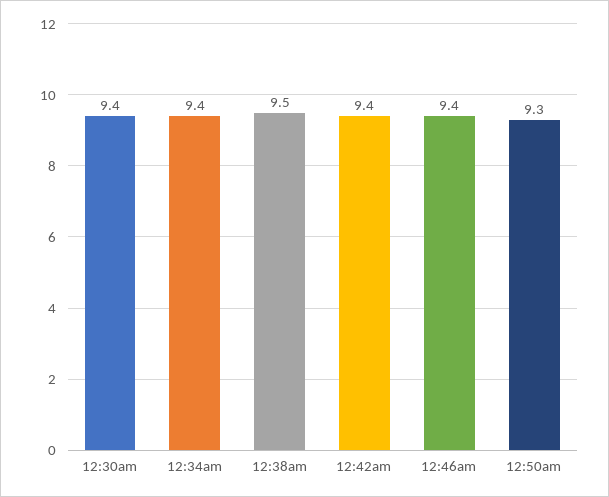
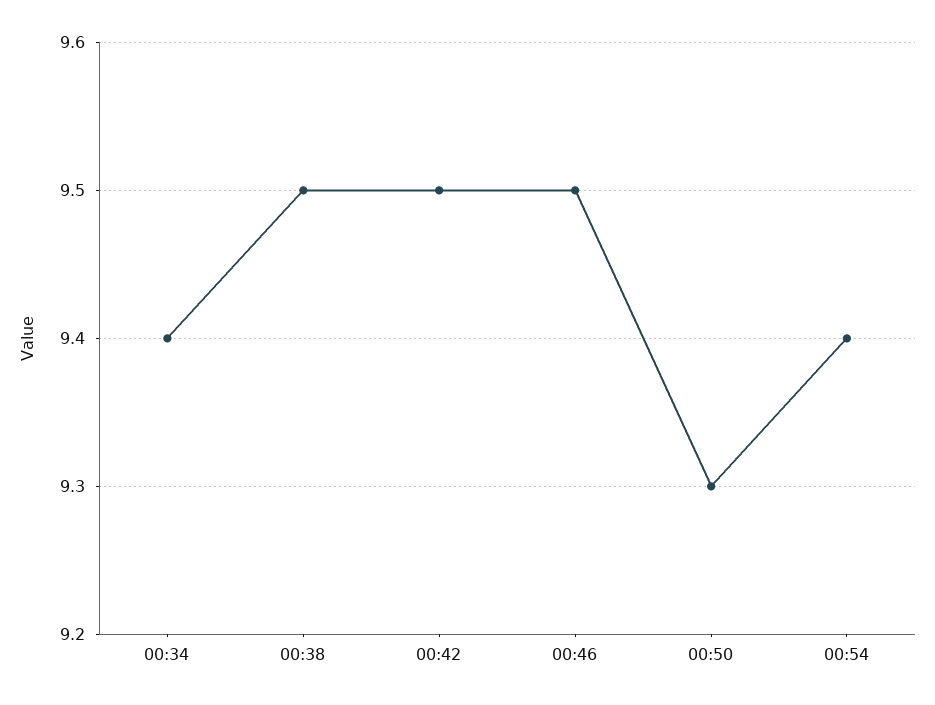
12:30am: 9.4 -> none
12:42am: 9.4 -> 9.5
12:46am: 9.4 -> 9.5
00:54: none -> 9.4

